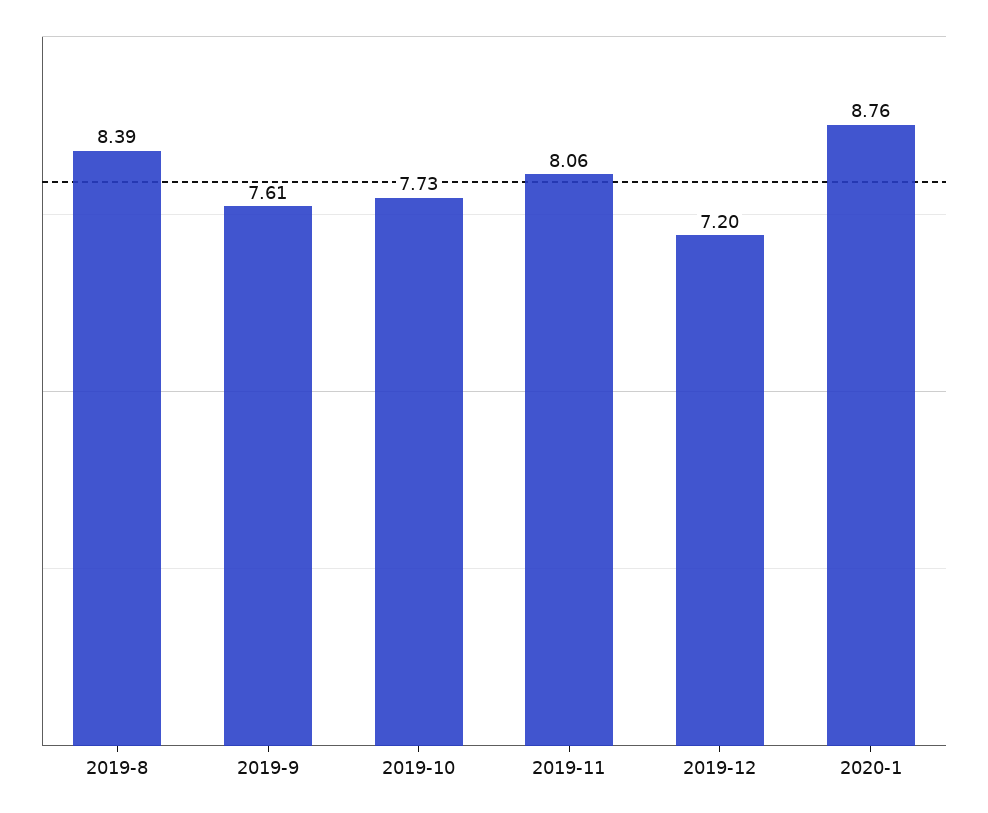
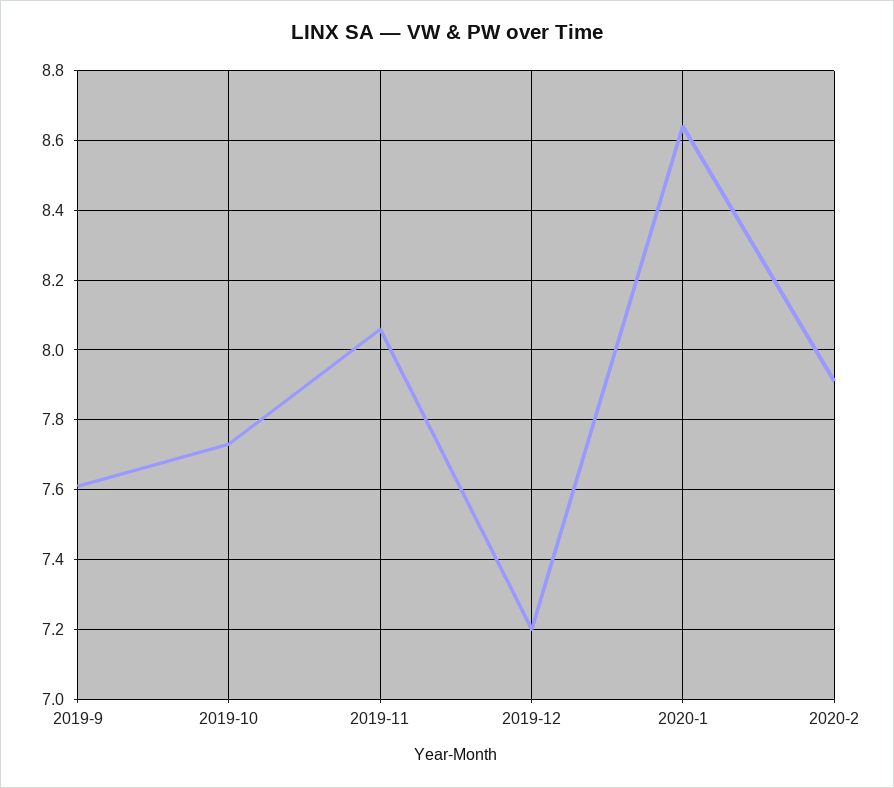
2019-8: 8.39 -> none
2020-1: 8.76 -> 8.65
2020-2: none -> 7.9

